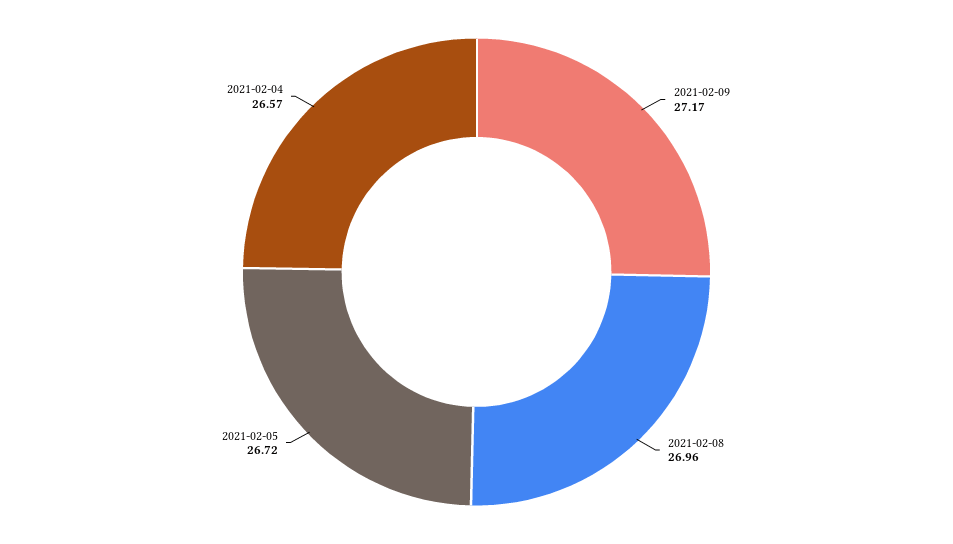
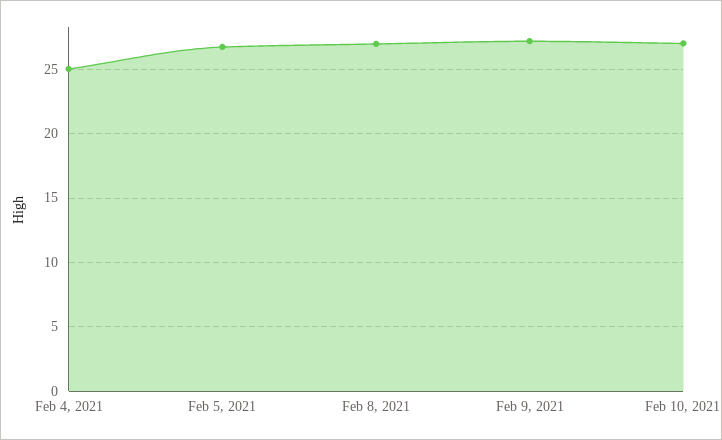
2021-02-04: 26.57 -> 25
Feb 10, 2021: none -> 27

